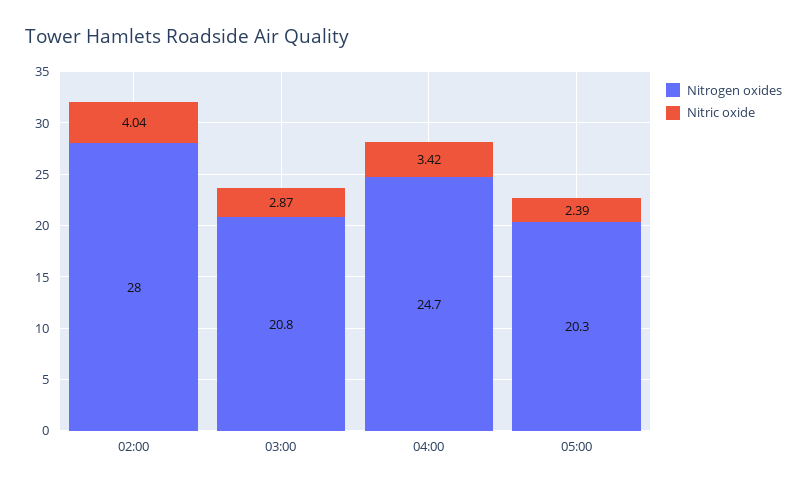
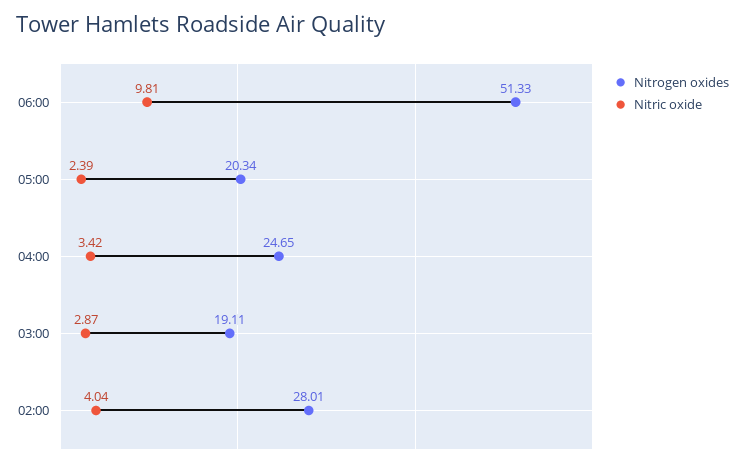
Nitrogen oxides, 03:00: 20.8 -> 19.11
Nitrogen oxides, 06:00: none -> 51.33
Nitric oxide, 06:00: none -> 9.81

